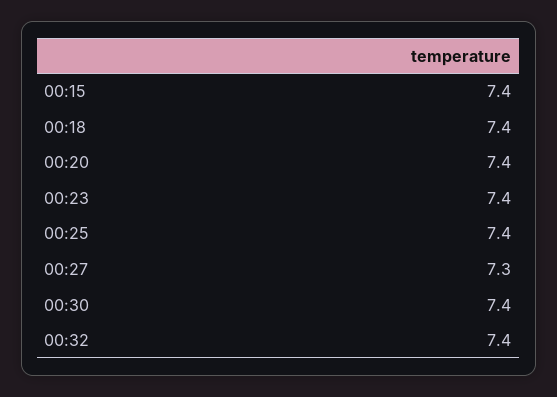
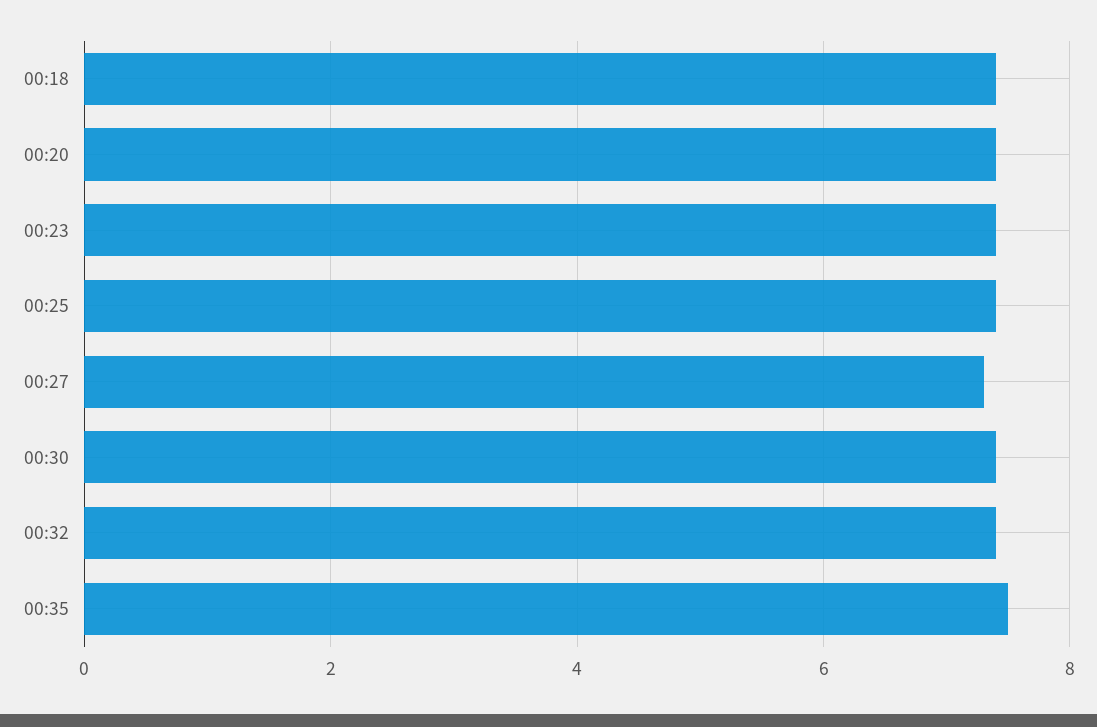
00:15: 7.4 -> none
00:35: none -> 7.5

